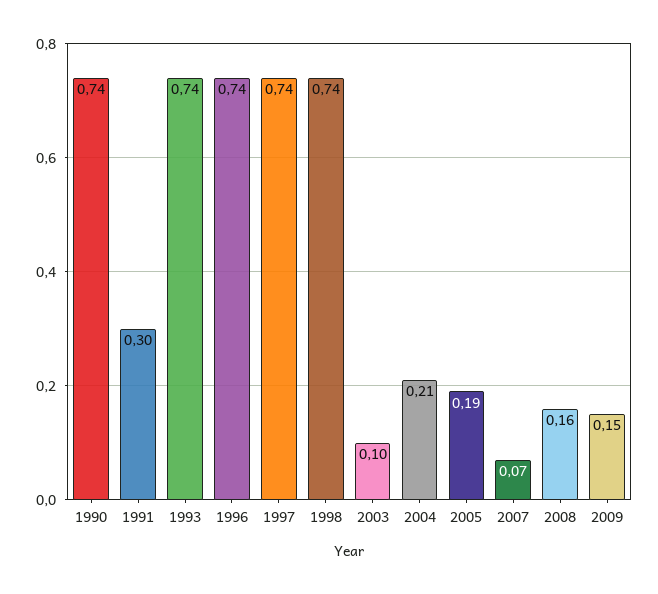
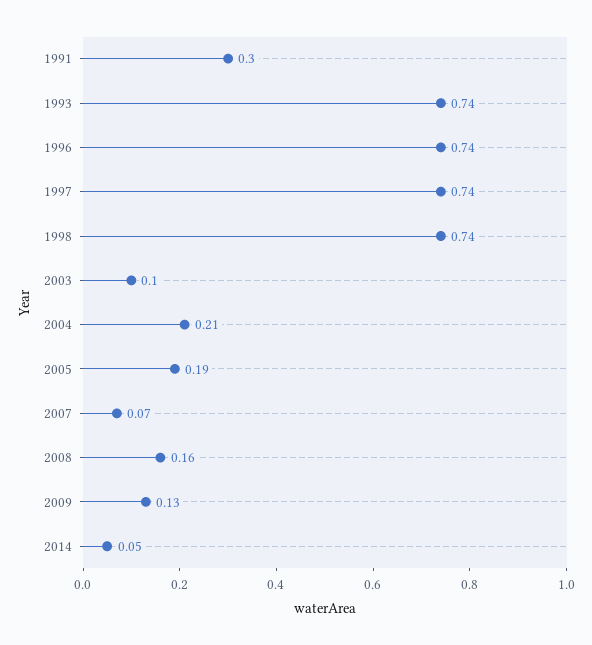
1990: 0.74 -> none
2009: 0.15 -> 0.13
2014: none -> 0.05

